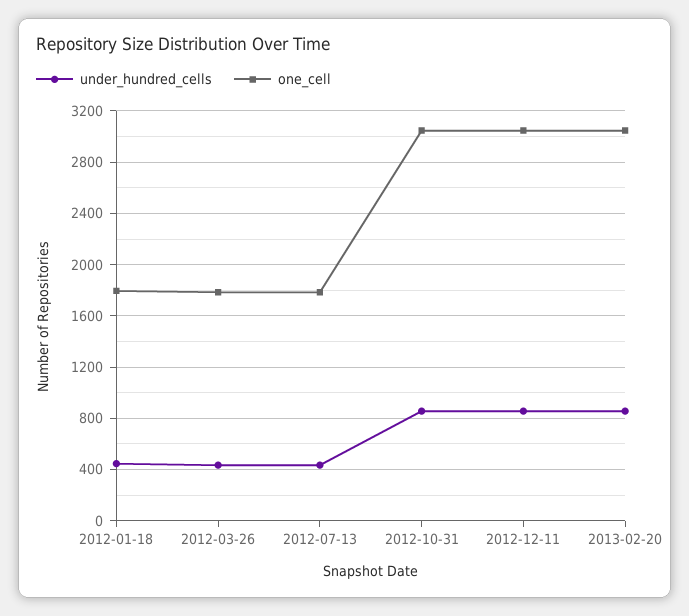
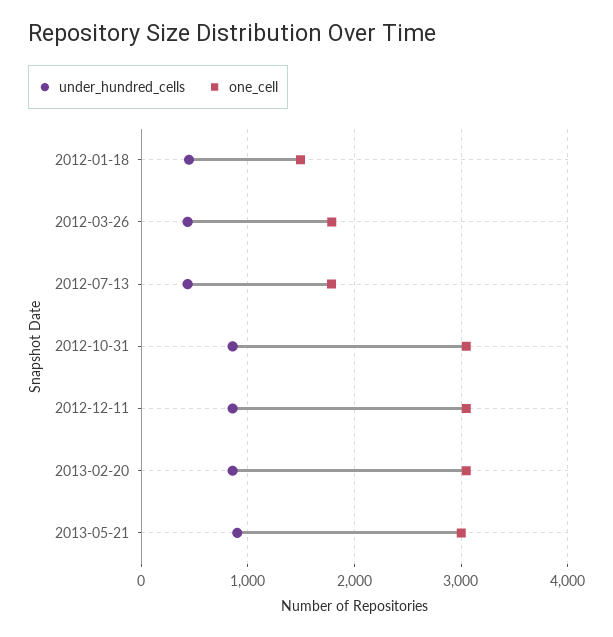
one_cell, 2012-01-18: 1800 -> 1500
under_hundred_cells, 2013-05-21: none -> 900
one_cell, 2013-05-21: none -> 3000

